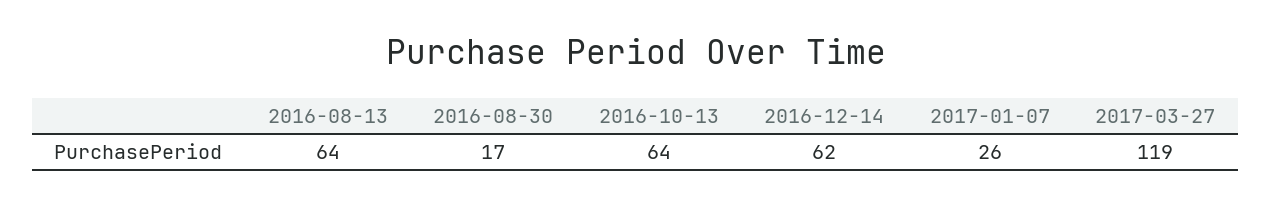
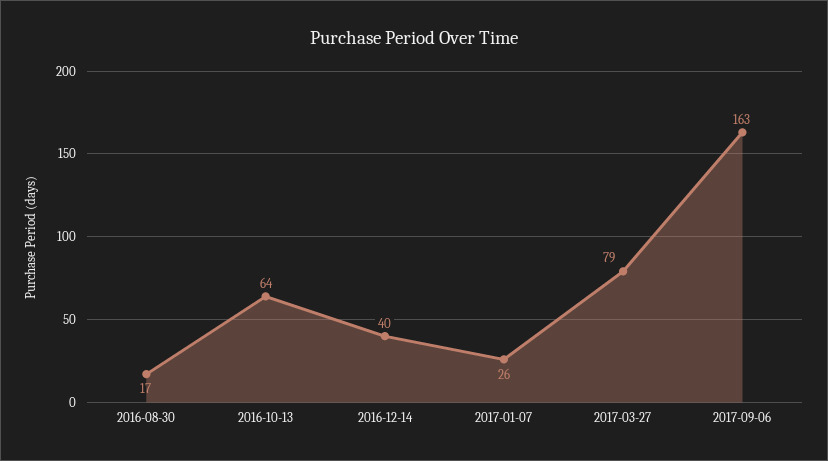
2016-08-13: 64 -> none
2016-12-14: 62 -> 40
2017-03-27: 119 -> 79
2017-09-06: none -> 163

